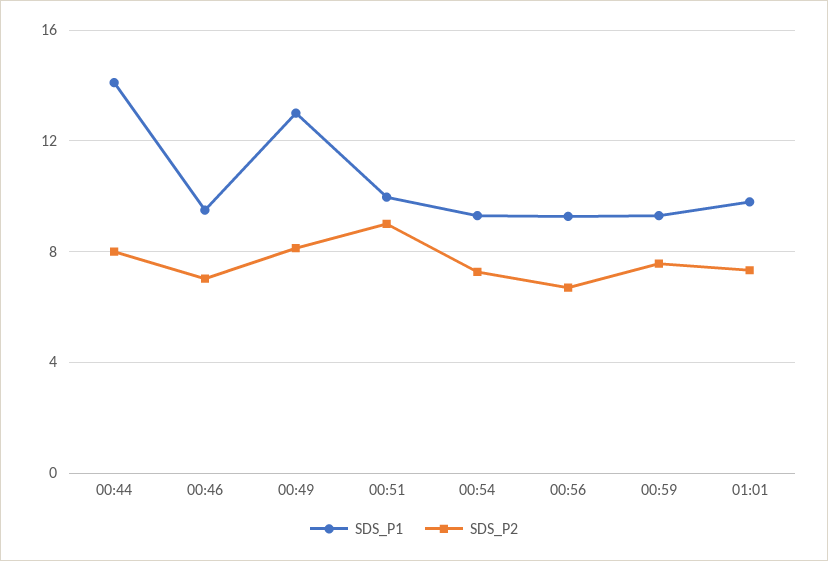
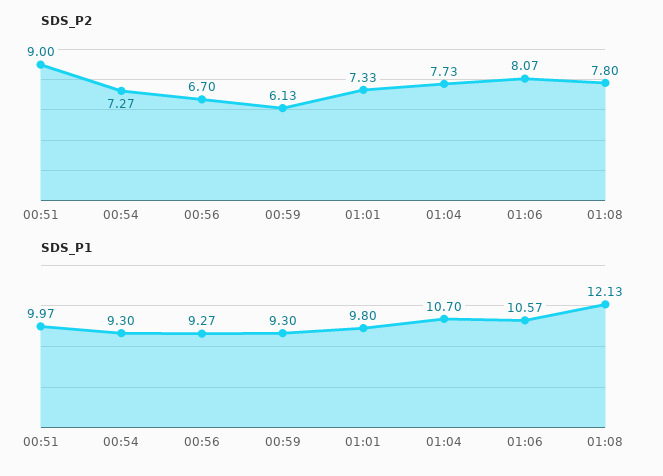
SDS_P1, 00:44: 14 -> none
SDS_P2, 00:44: 8 -> none
SDS_P1, 00:46: 9.5 -> none
SDS_P2, 00:46: 7 -> none
SDS_P1, 00:49: 13 -> none
SDS_P2, 00:49: 8 -> none
SDS_P2, 00:59: 7.5 -> 6.13
SDS_P2, 01:04: none -> 7.73
SDS_P2, 01:06: none -> 8.07
SDS_P2, 01:08: none -> 7.8
SDS_P1, 01:04: none -> 10.7
SDS_P1, 01:06: none -> 10.57
SDS_P1, 01:08: none -> 12.13

